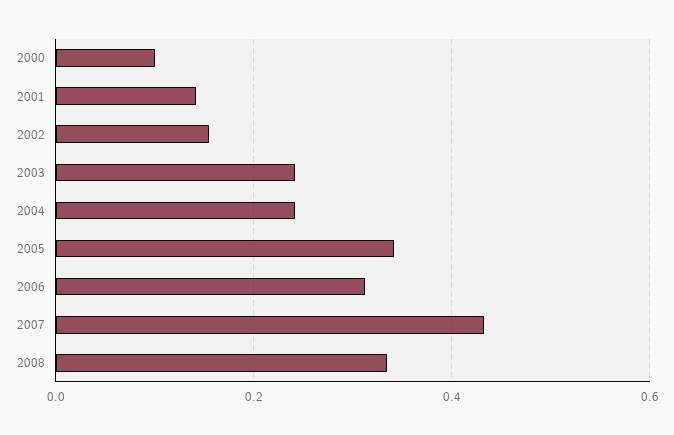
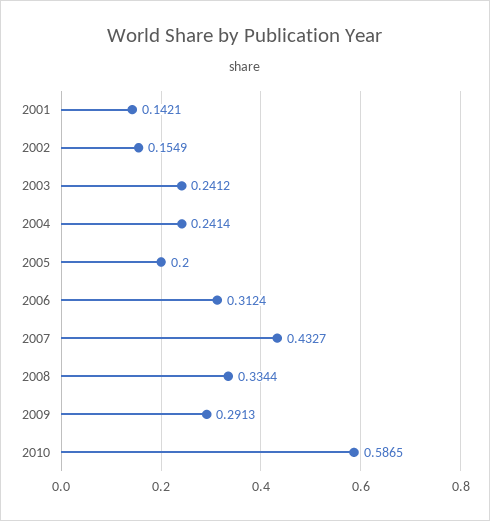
2000: 0.1 -> none
2005: 0.34 -> 0.2
2009: none -> 0.2913
2010: none -> 0.5865

